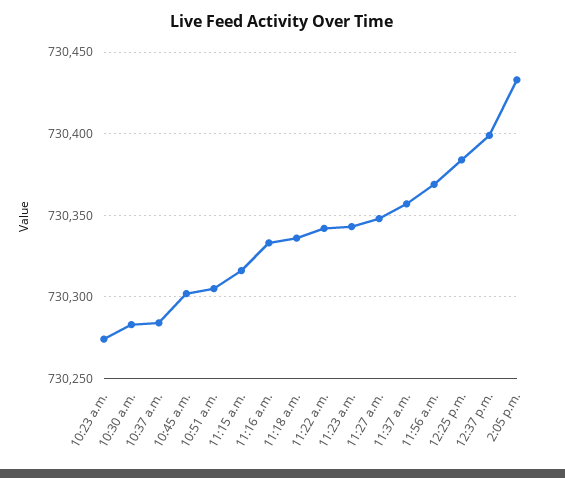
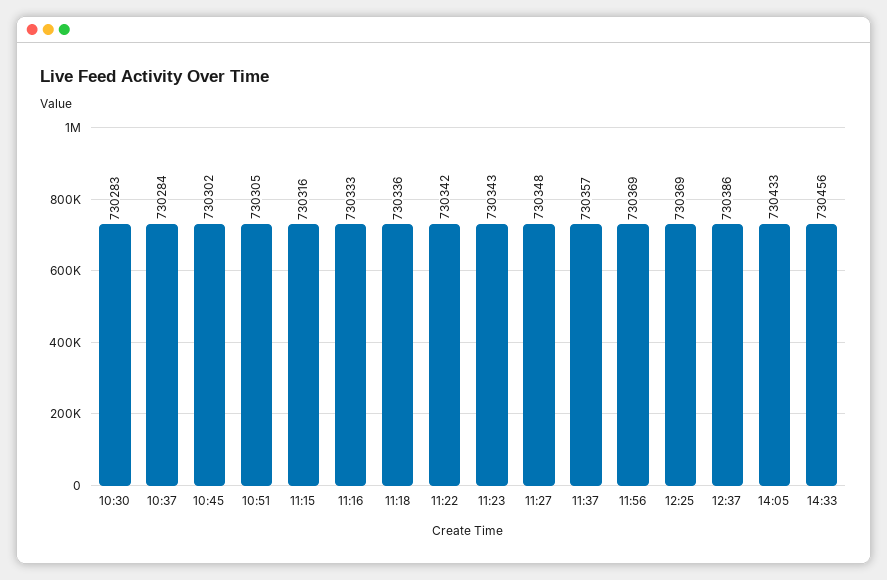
10:23 a.m.: 730275 -> none
12:25 p.m.: 730385 -> 730369
12:37 p.m.: 730400 -> 730386
14:33: none -> 730456

